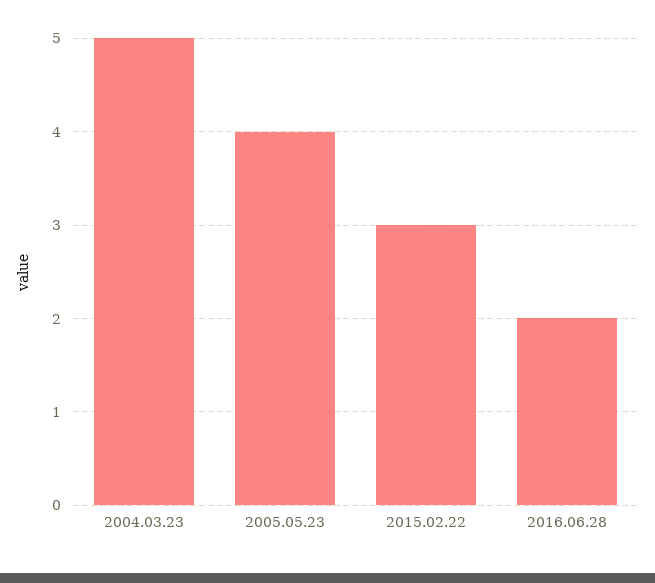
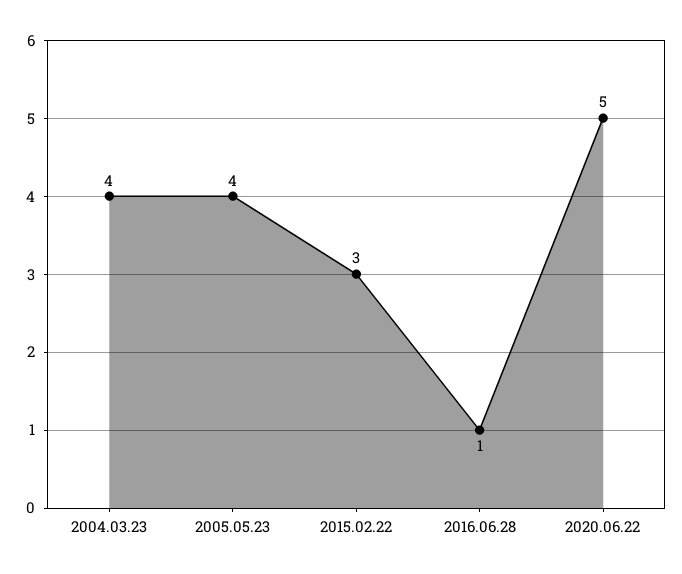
2004.03.23: 5 -> 4
2016.06.28: 2 -> 1
2020.06.22: none -> 5

